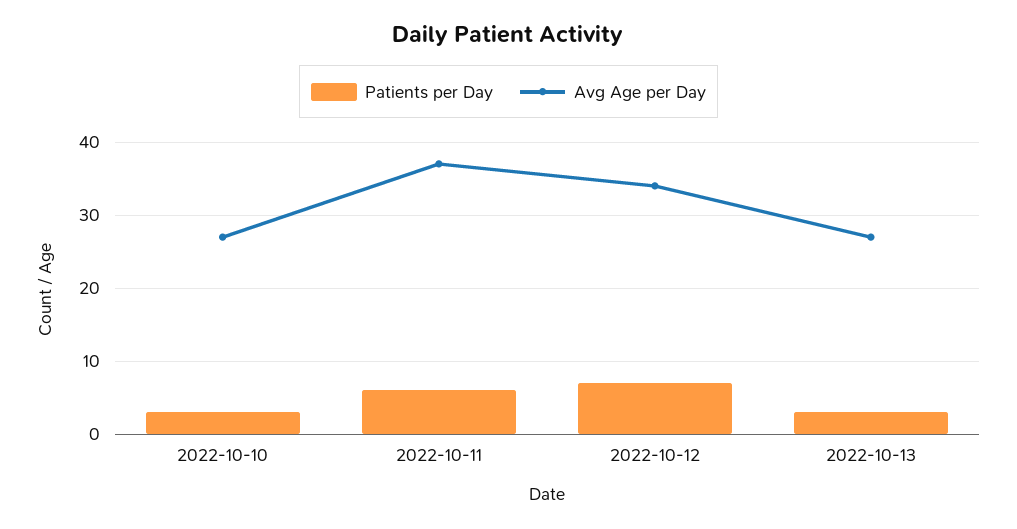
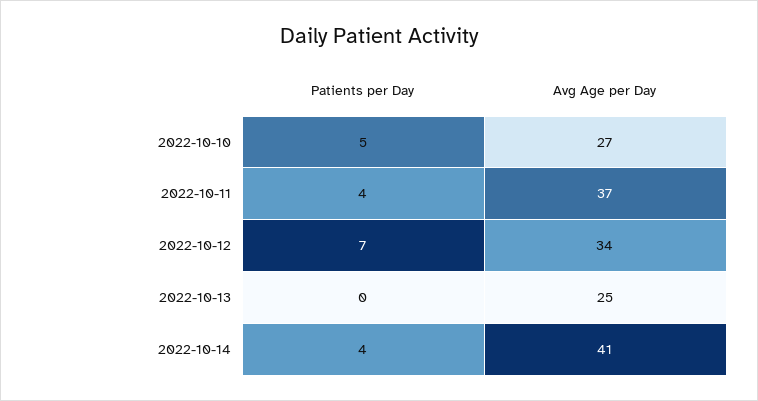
Patients per Day, 2022-10-10: 3 -> 5
Patients per Day, 2022-10-11: 6 -> 4
Patients per Day, 2022-10-13: 3 -> 0
Avg Age per Day, 2022-10-13: 27 -> 25
Patients per Day, 2022-10-14: none -> 4
Avg Age per Day, 2022-10-14: none -> 41

